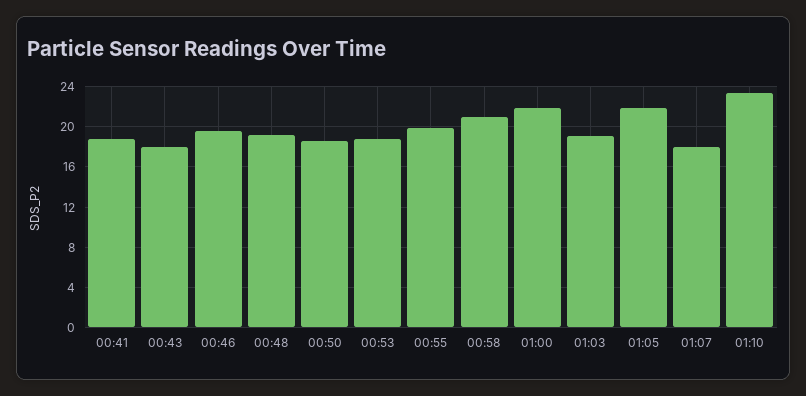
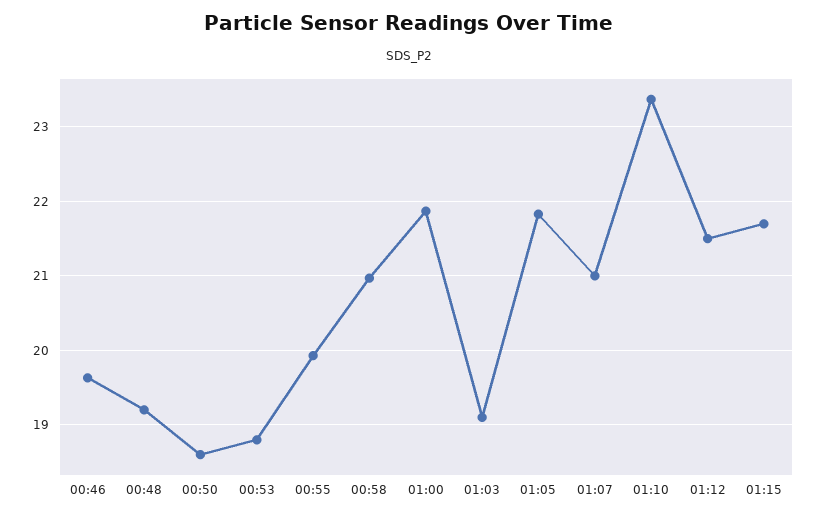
00:41: 19 -> none
00:43: 18 -> none
01:07: 18 -> 21
01:12: none -> 21.5
01:15: none -> 21.7

